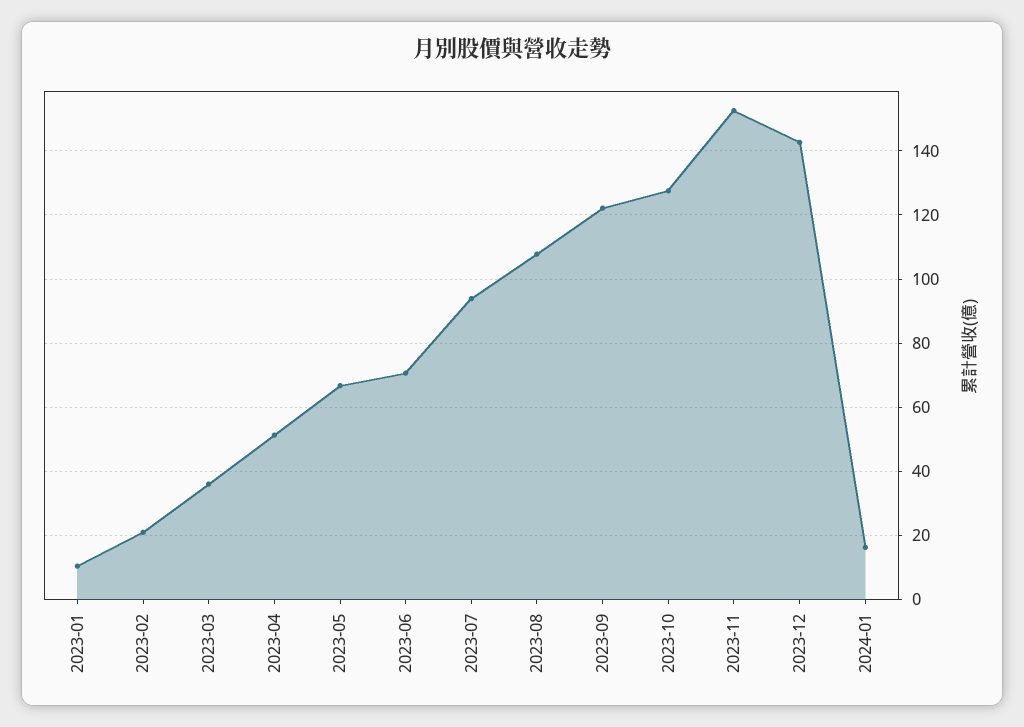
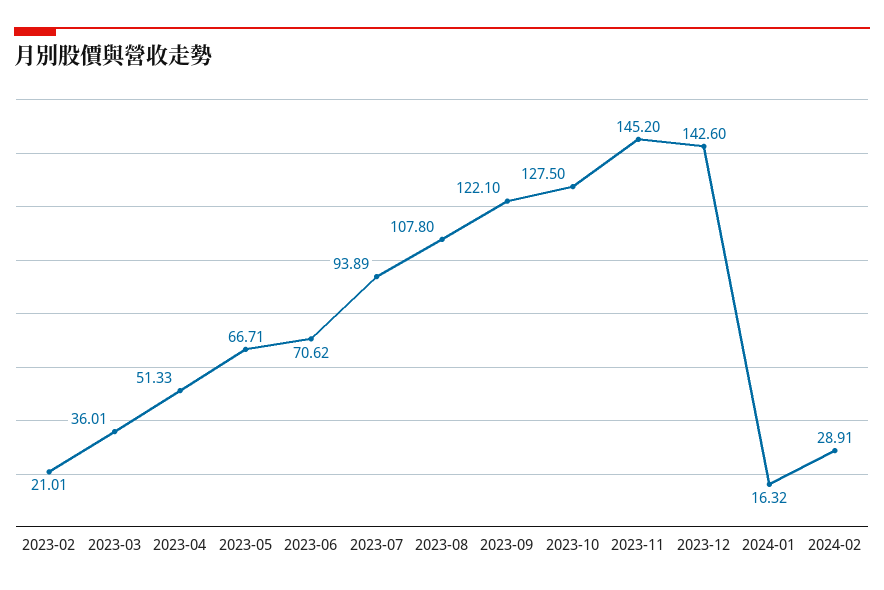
2023-01: 10 -> none
2023-11: 152 -> 145.2
2024-02: none -> 28.91

